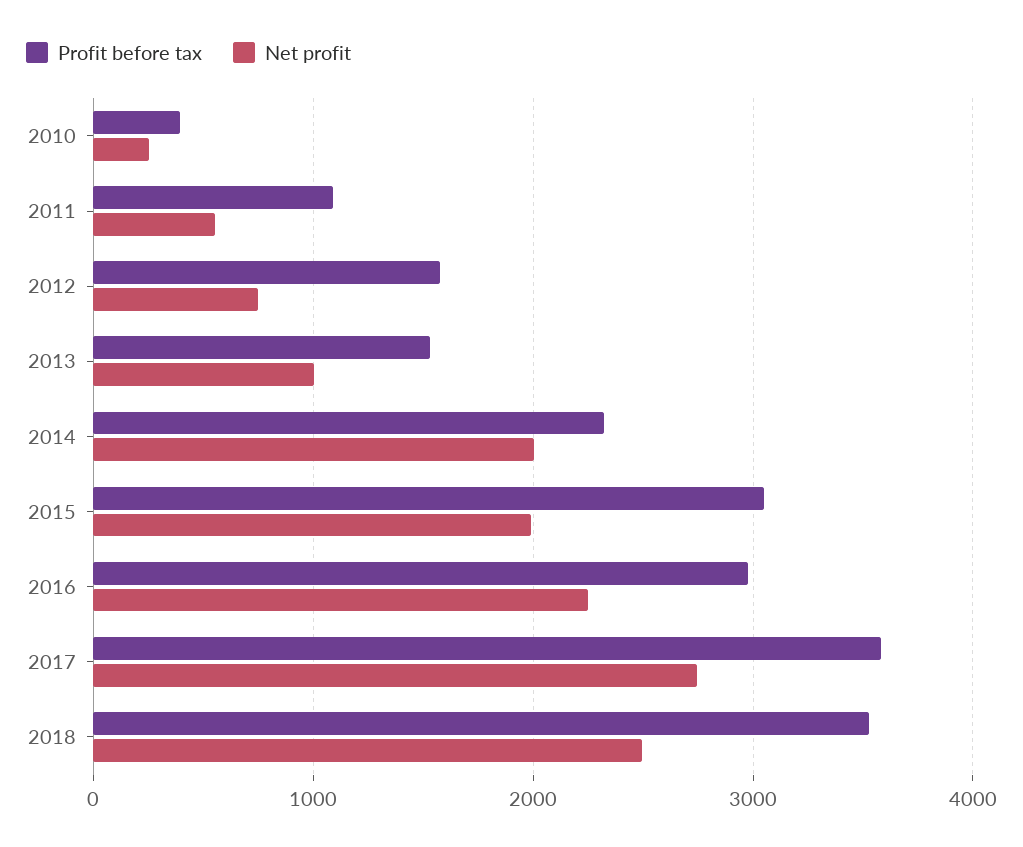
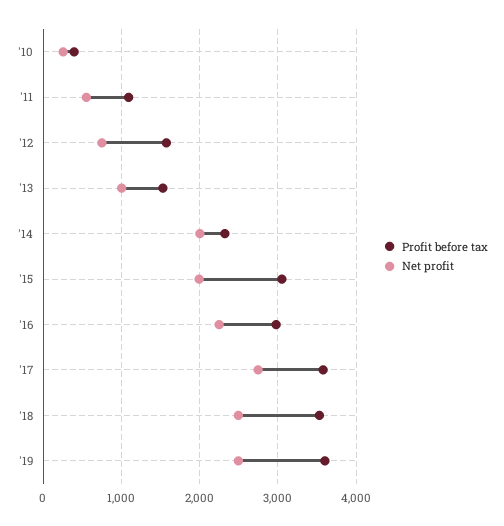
Profit before tax, '19: none -> 3600
Net profit, '19: none -> 2500

